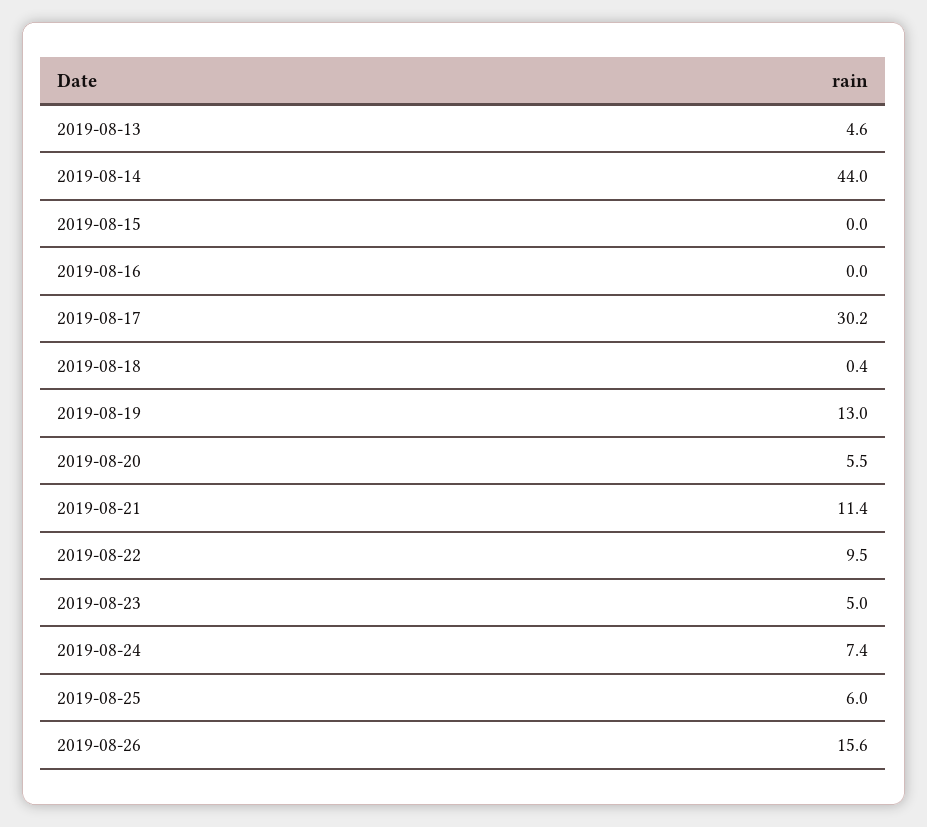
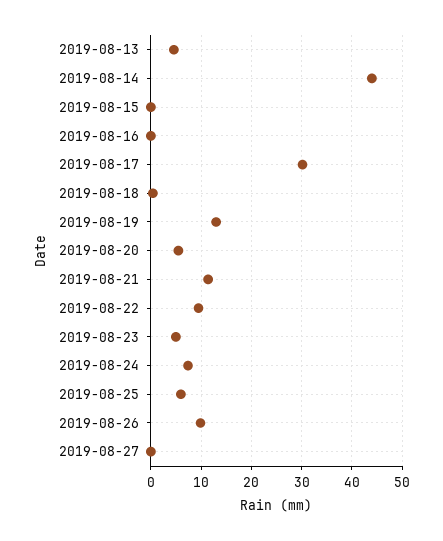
2019-08-26: 15.6 -> 10
2019-08-27: none -> 0

